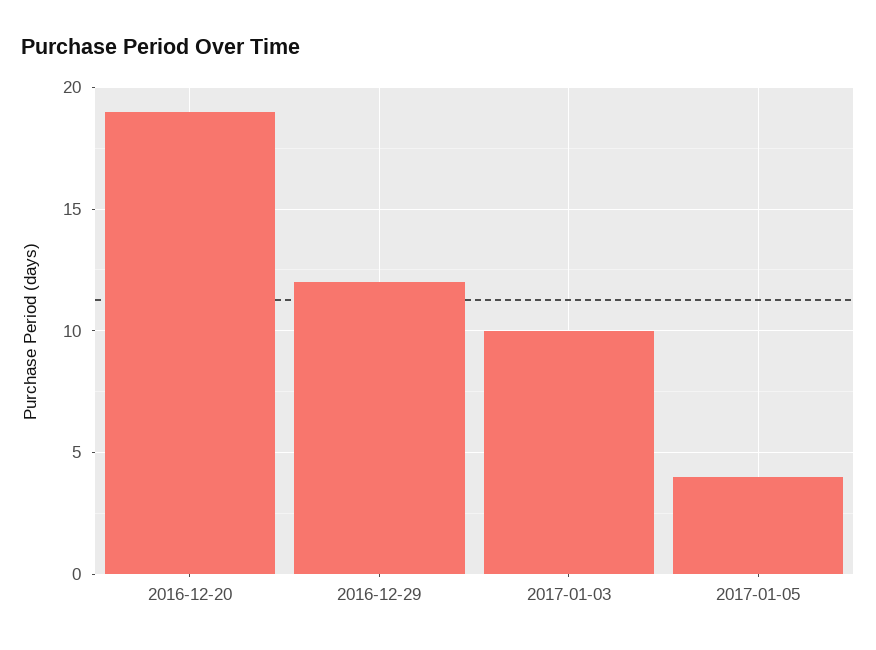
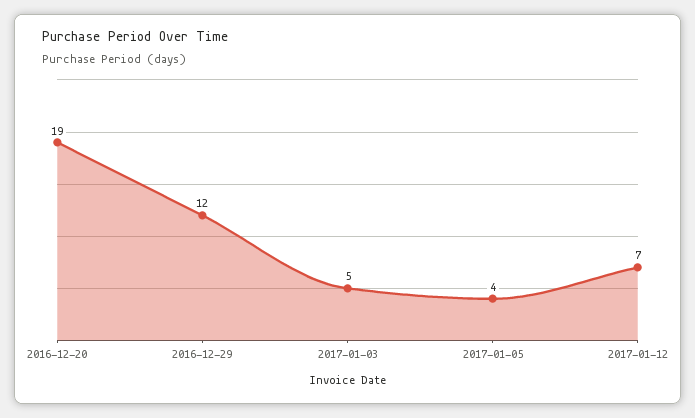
2017-01-03: 10 -> 5
2017-01-12: none -> 7

